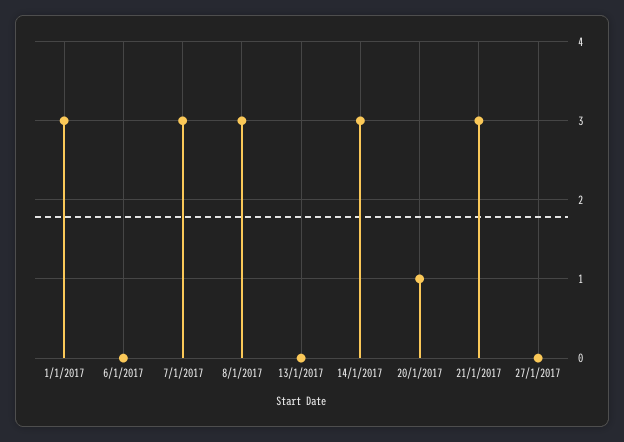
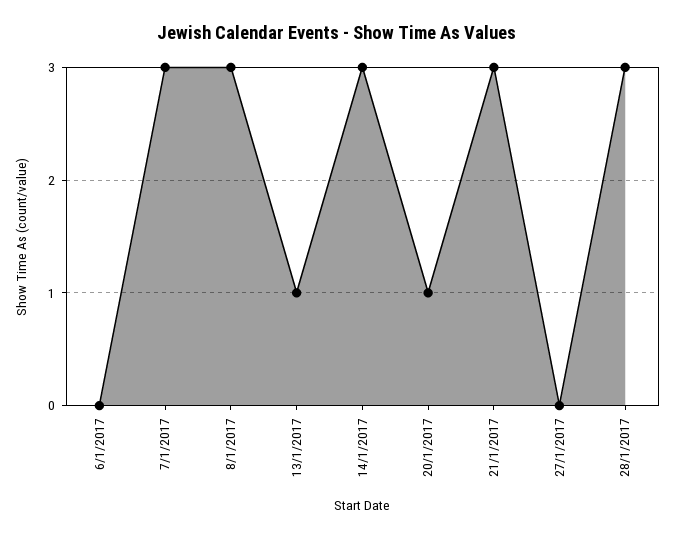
1/1/2017: 3 -> none
13/1/2017: 0 -> 1
28/1/2017: none -> 3

